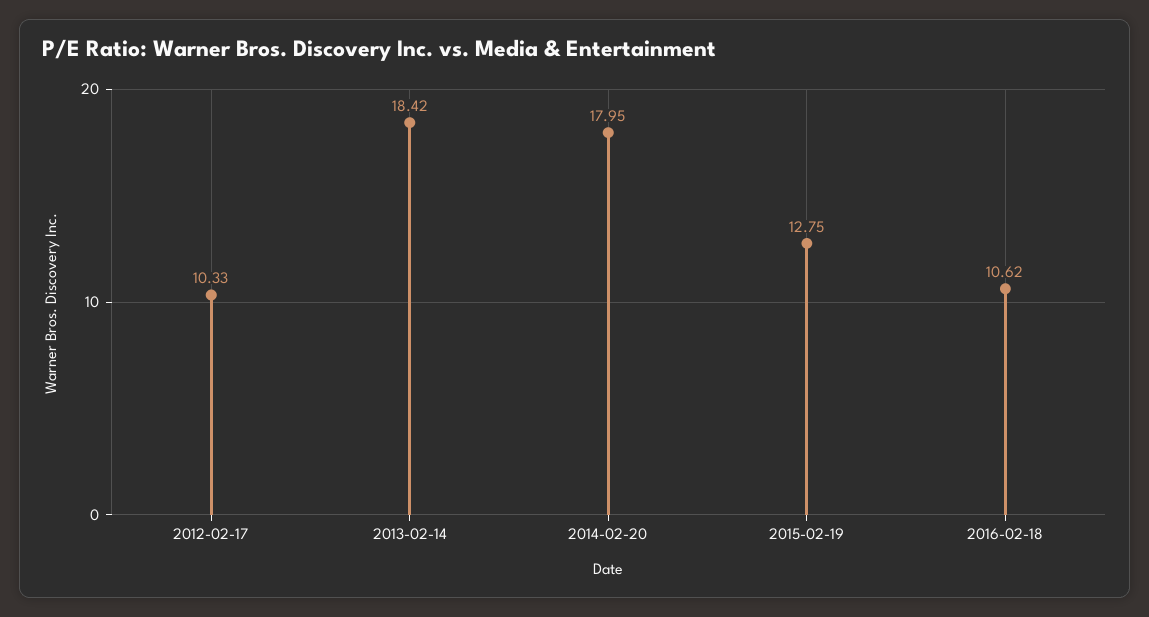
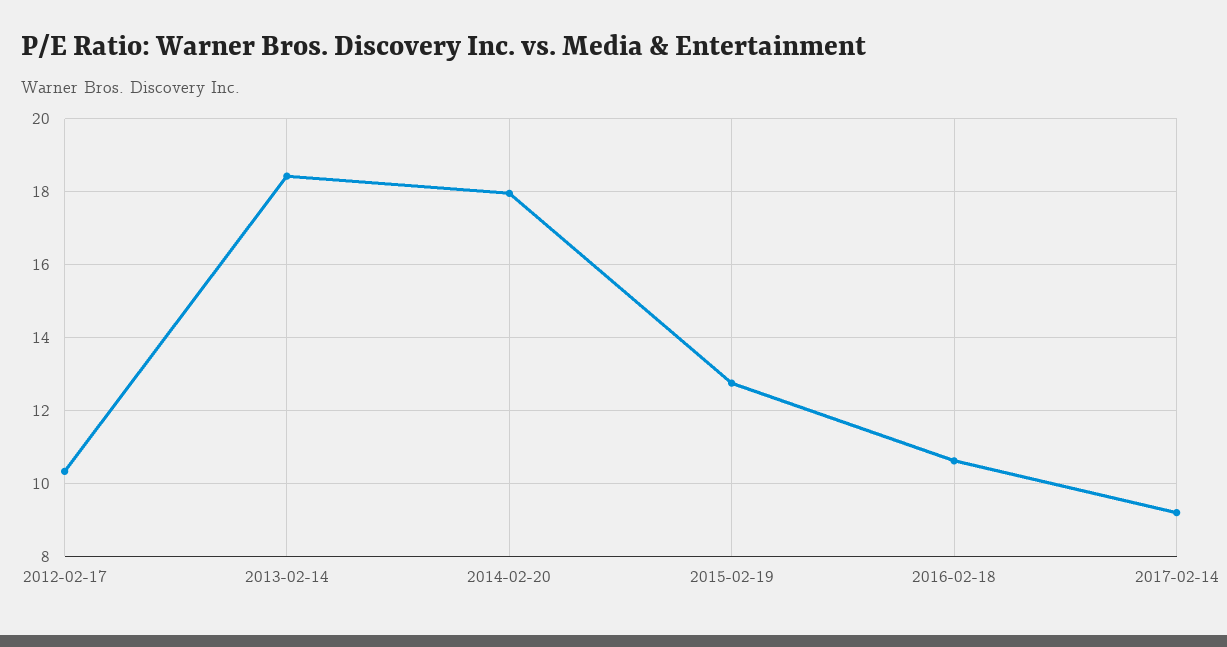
2017-02-14: none -> 9.2

